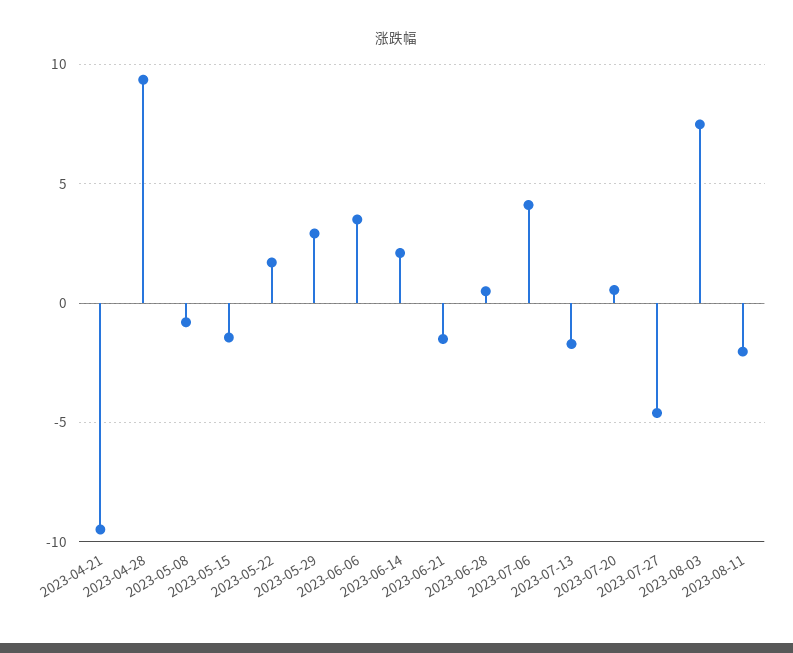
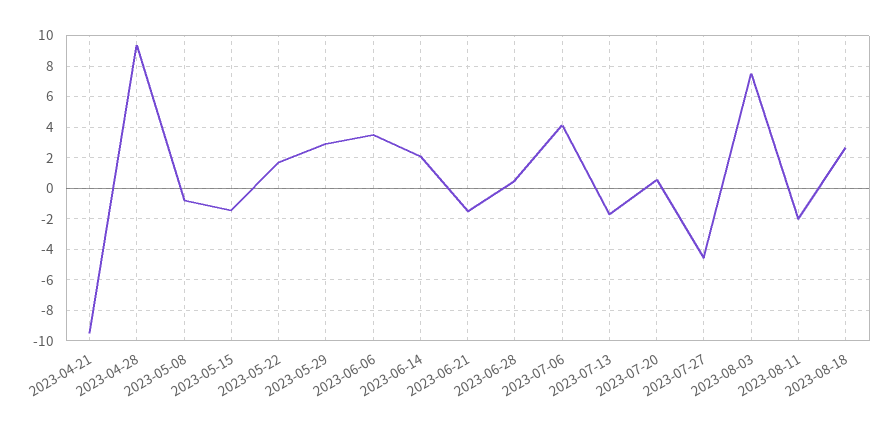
2023-08-18: none -> 2.5

